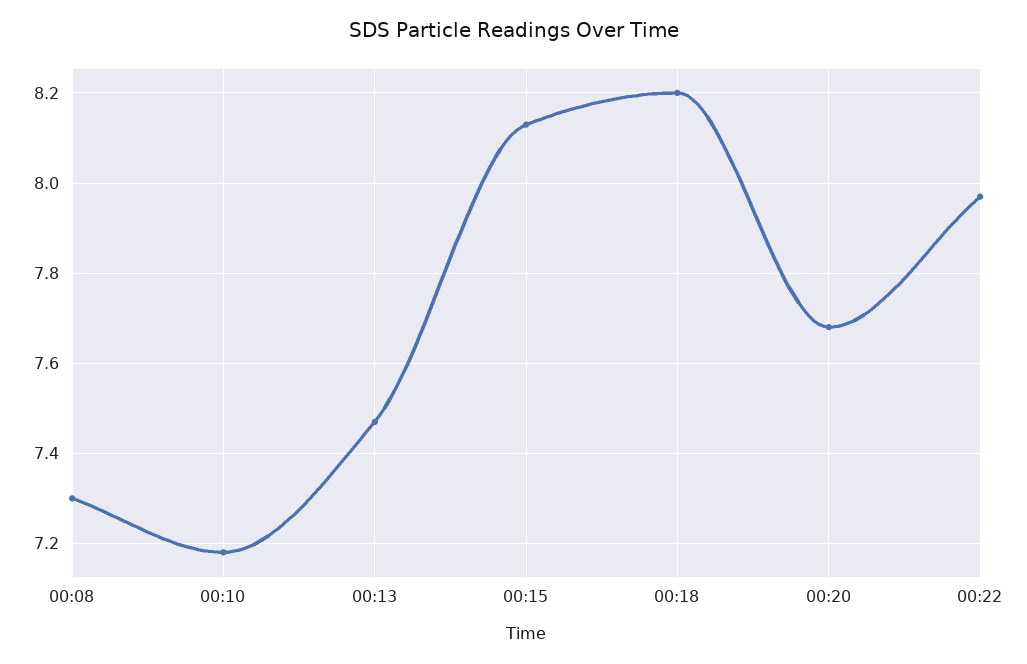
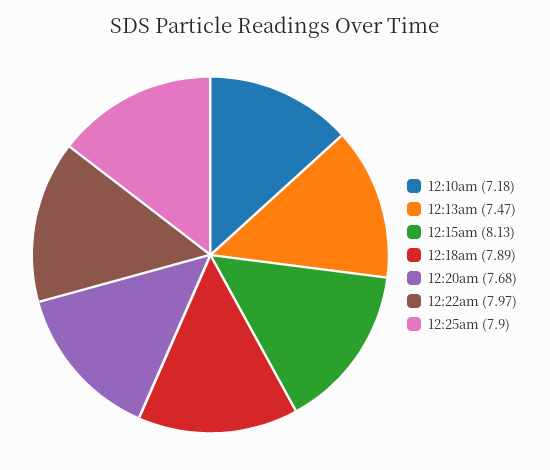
00:08: 7.3 -> none
00:18: 8.2 -> 7.89
12:25am: none -> 7.9

